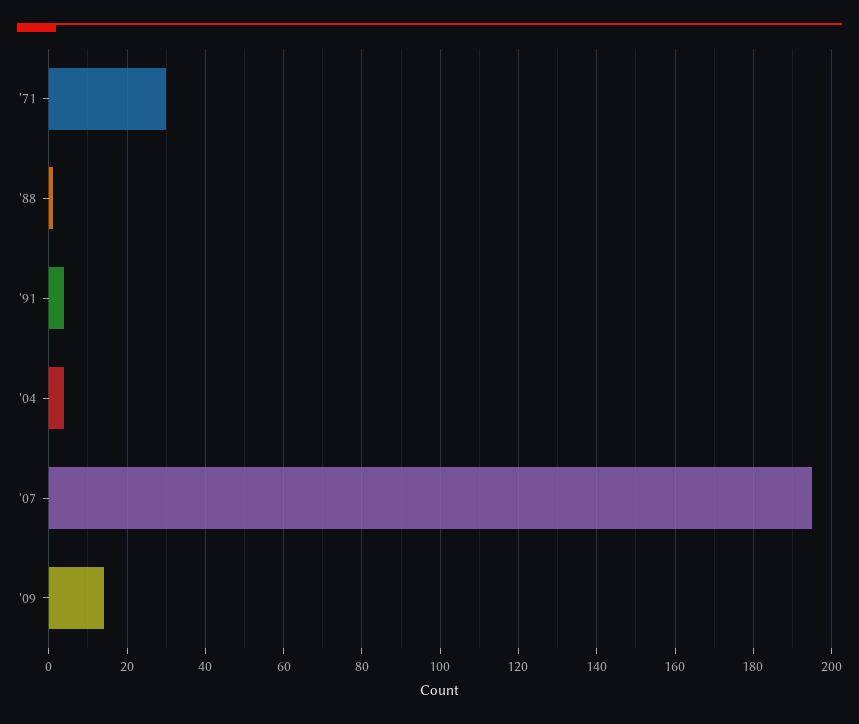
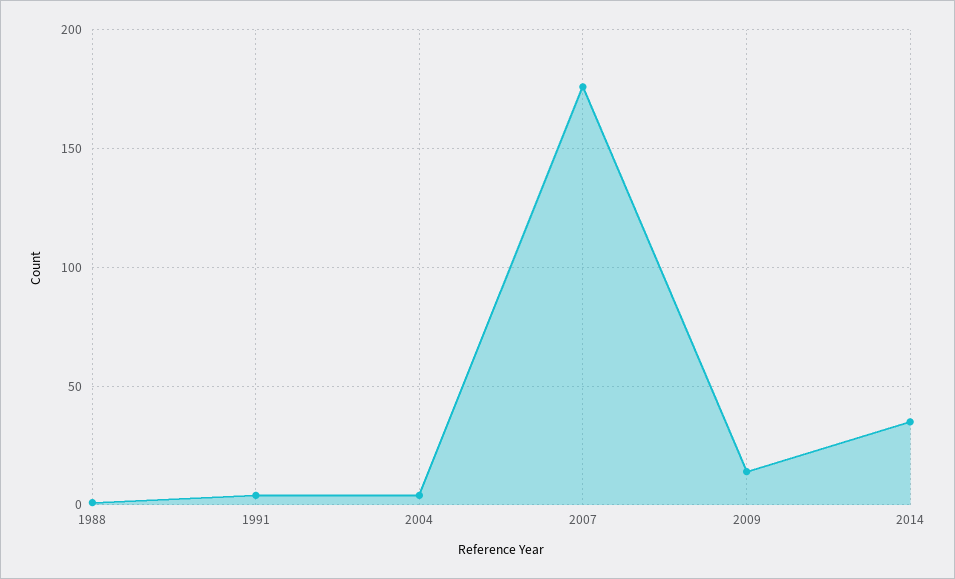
'71: 30 -> none
'07: 195 -> 175
2014: none -> 35

